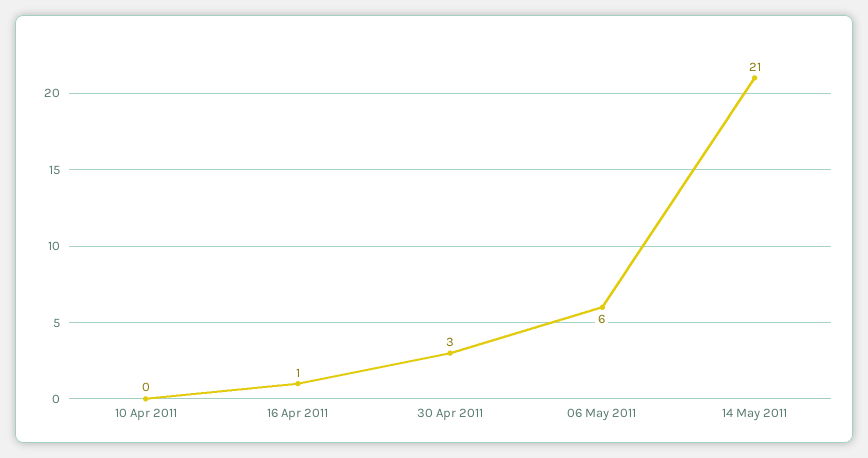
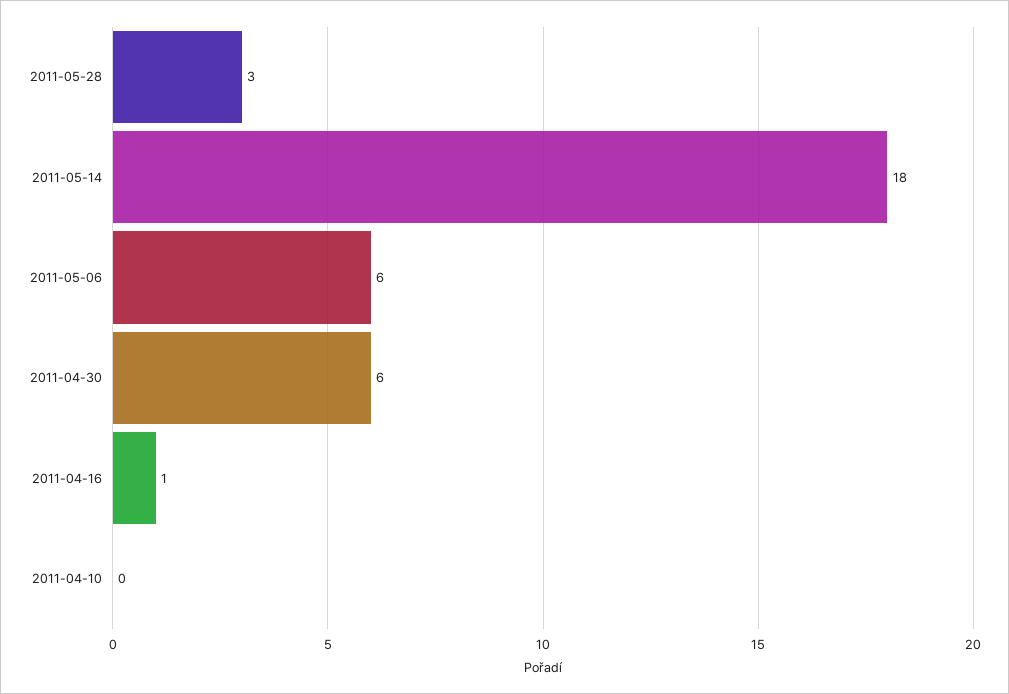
30 Apr 2011: 3 -> 6
14 May 2011: 21 -> 18
2011-05-28: none -> 3

